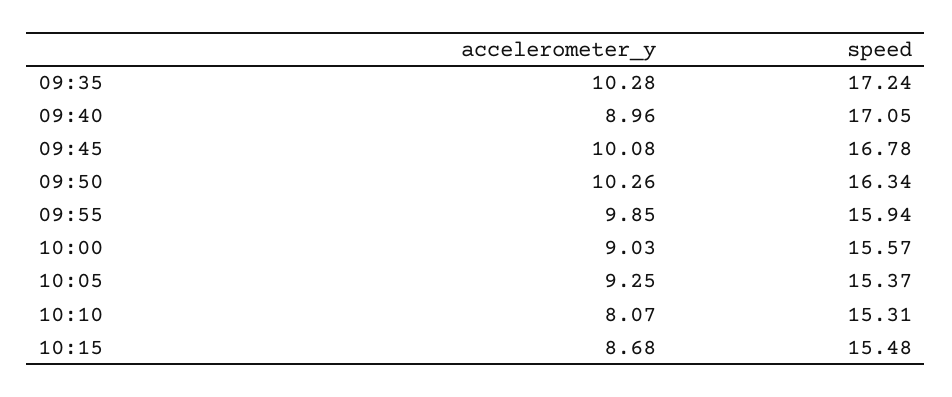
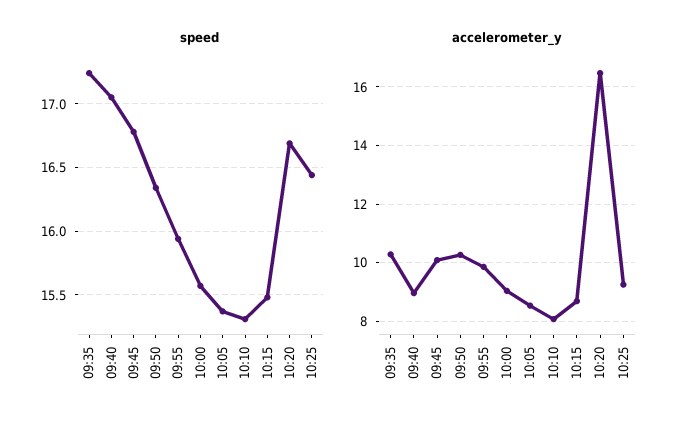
accelerometer_y, 10:05: 9.25 -> 8.5
speed, 10:20: none -> 16.7
speed, 10:25: none -> 16.45
accelerometer_y, 10:20: none -> 16.5
accelerometer_y, 10:25: none -> 9.25

